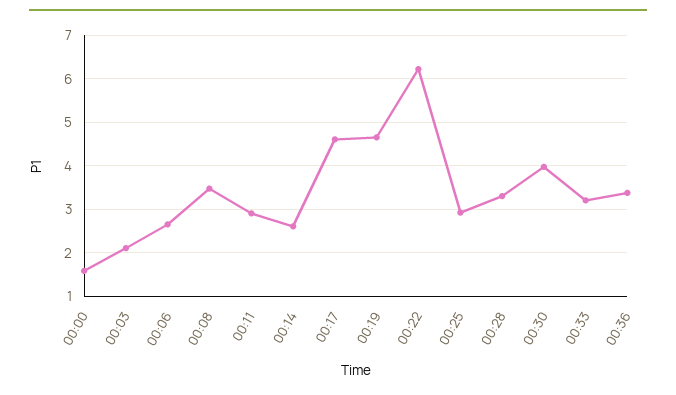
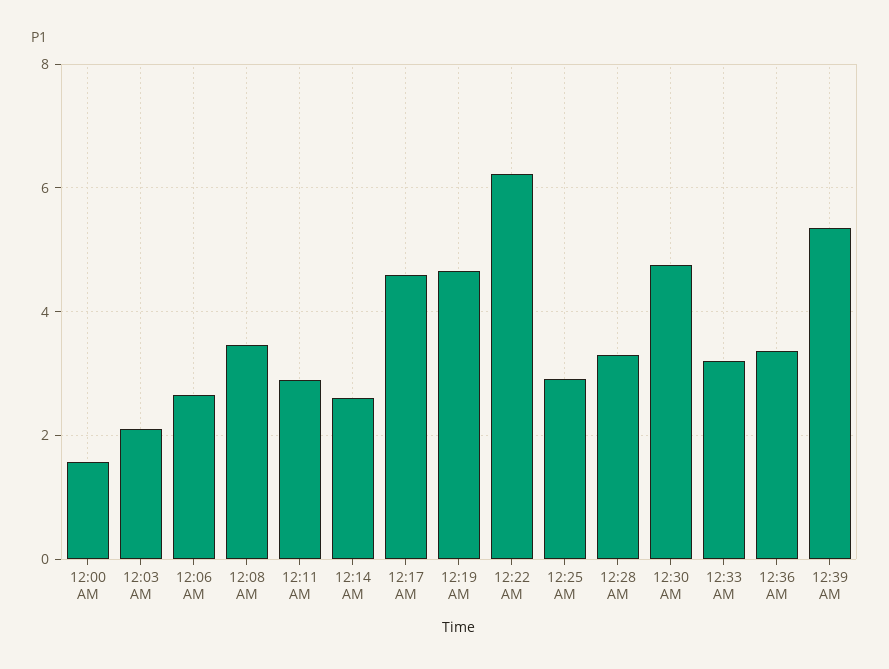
00:30: 4 -> 4.8
12:39 AM: none -> 5.4

